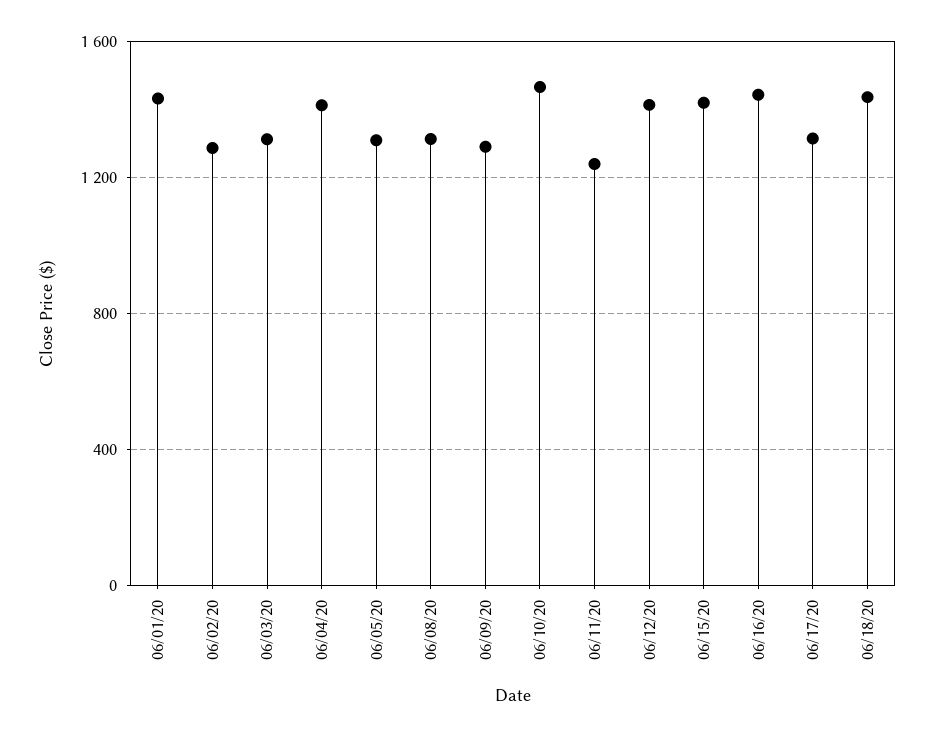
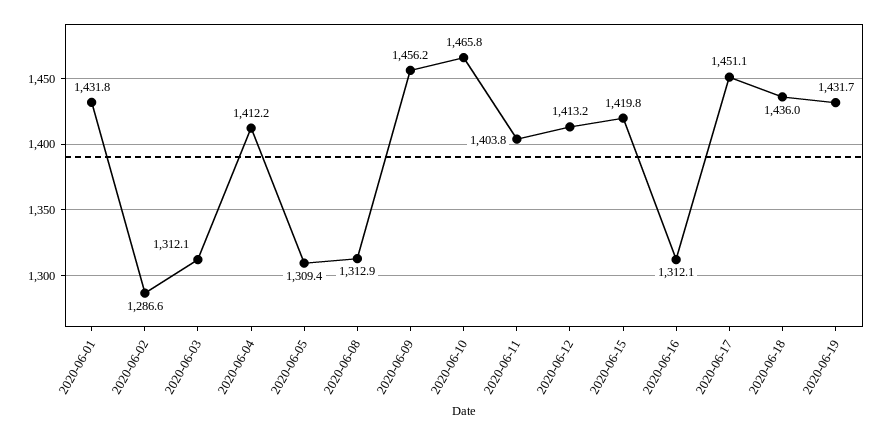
06/09/20: 1300 -> 1456.2
06/11/20: 1250 -> 1403.8
06/16/20: 1450 -> 1312.1
06/17/20: 1300 -> 1451.1
2020-06-19: none -> 1431.7

